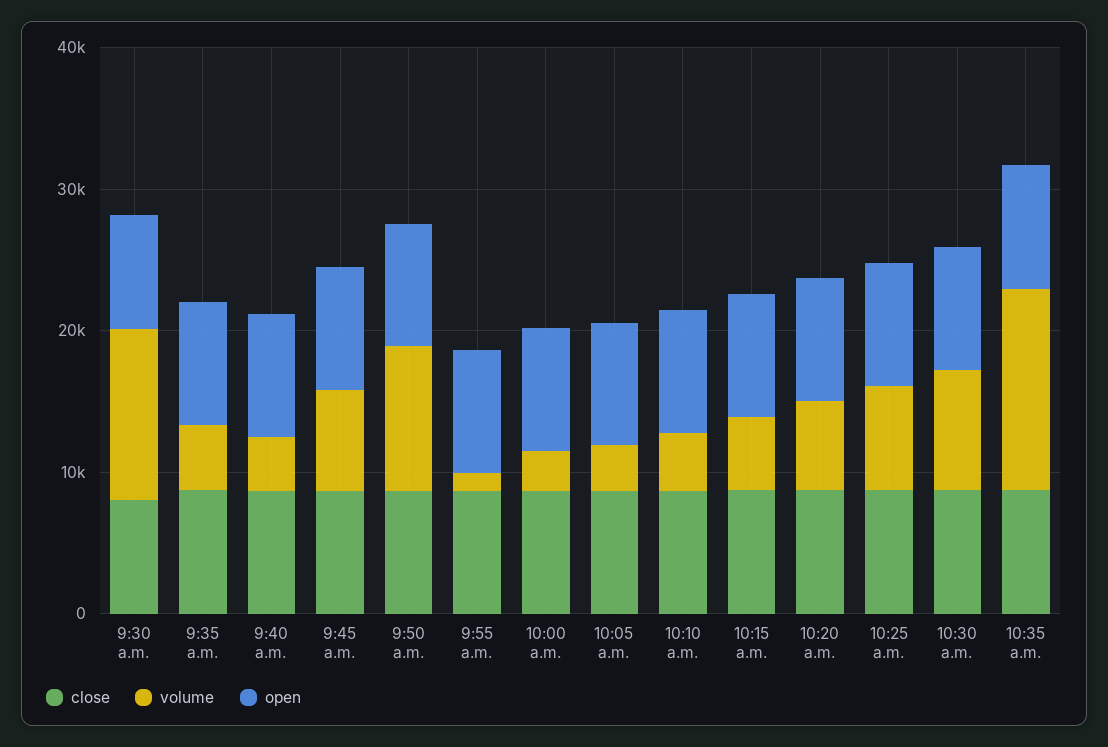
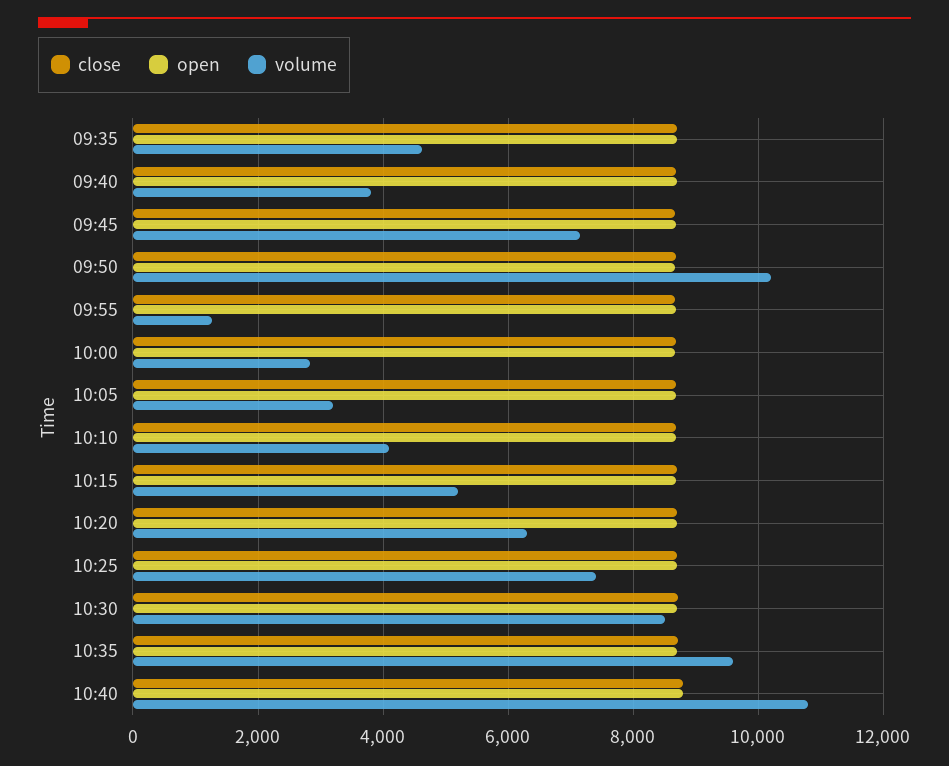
close, 9:30 a.m.: 8000 -> none
volume, 9:30 a.m.: 12000 -> none
open, 9:30 a.m.: 8000 -> none
volume, 10:35 a.m.: 14000 -> 9600
close, 10:40: none -> 8800
open, 10:40: none -> 8800
volume, 10:40: none -> 10800

